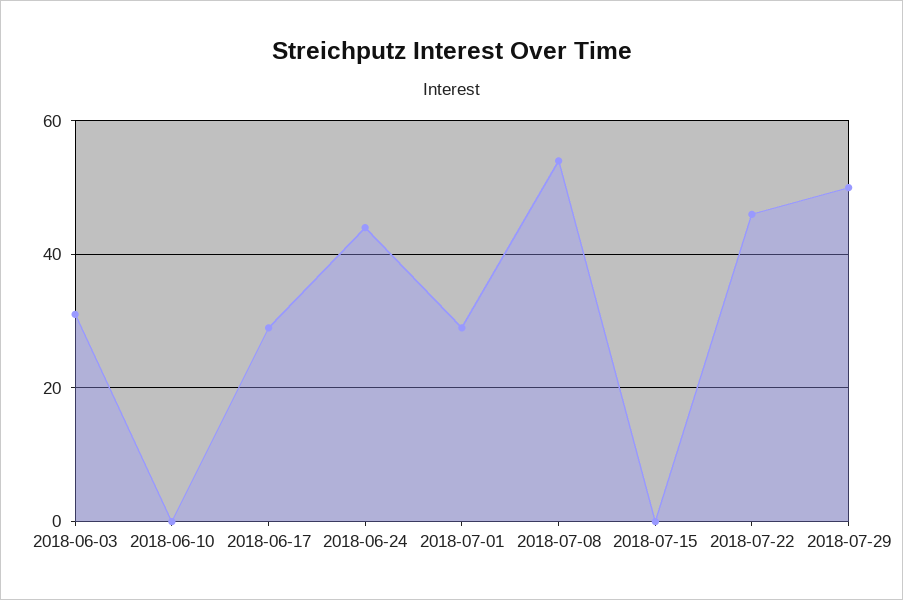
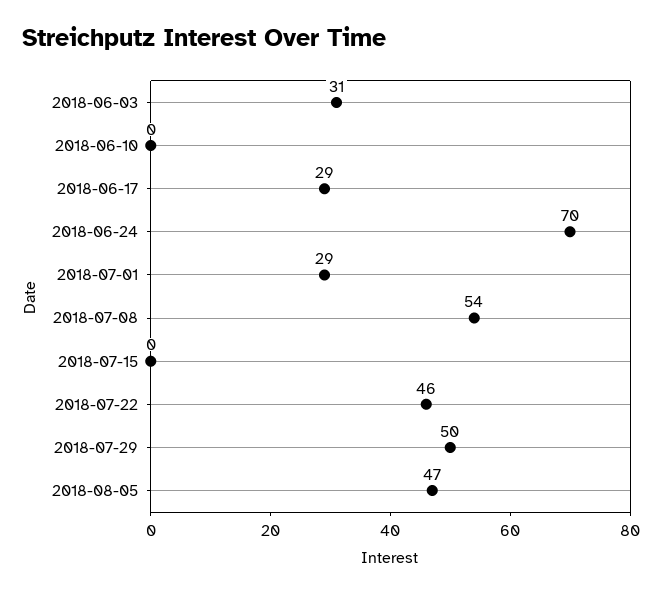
2018-06-24: 45 -> 70
2018-08-05: none -> 47

